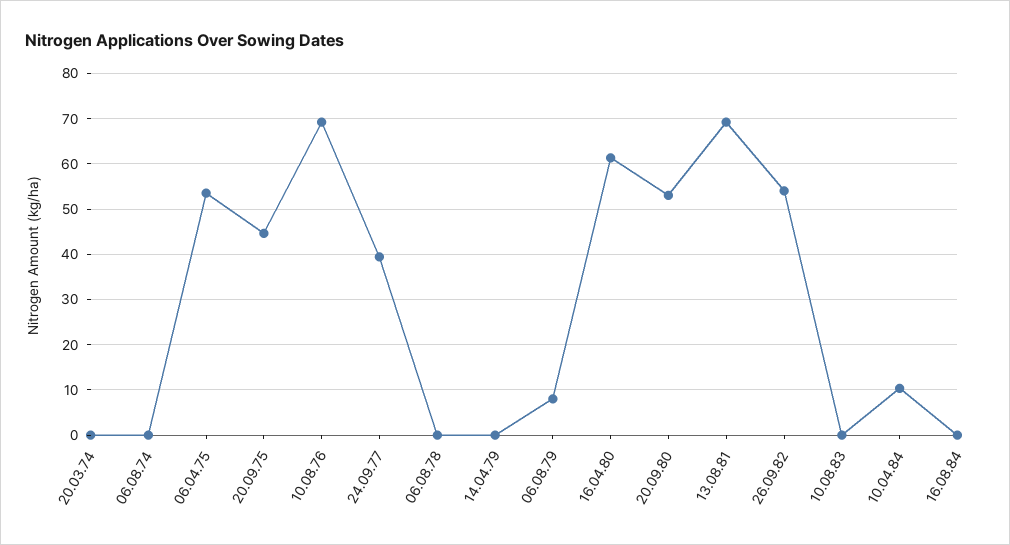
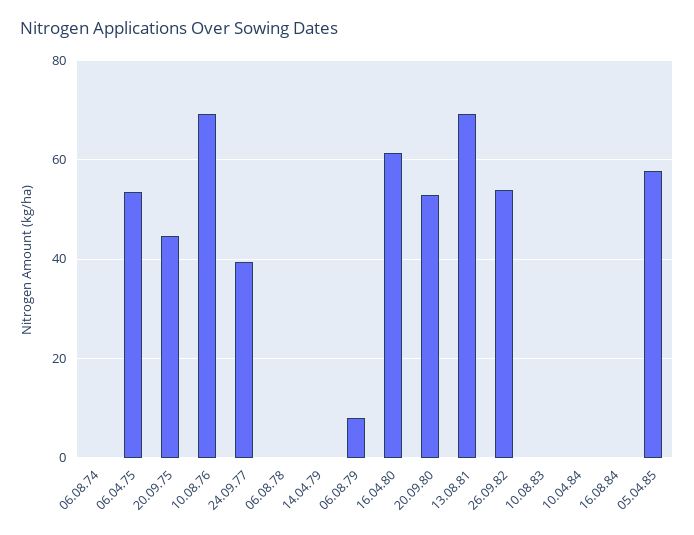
20.03.74: 0 -> none
10.04.84: 10 -> 0
05.04.85: none -> 58

